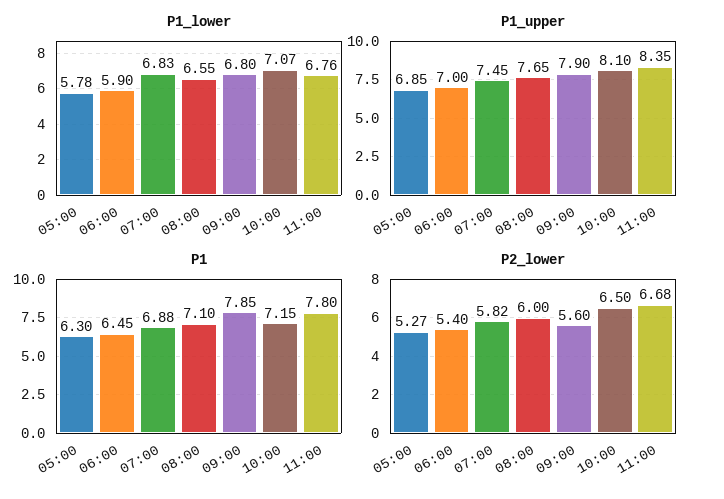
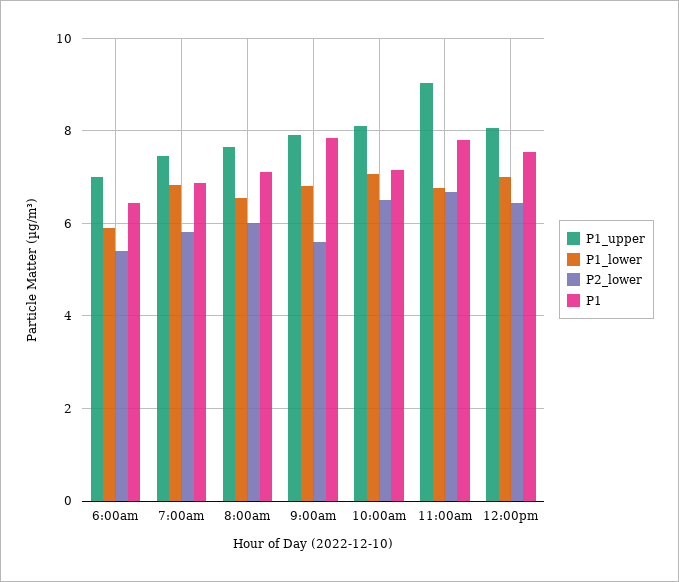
P1_lower, 05:00: 5.78 -> none
P1_upper, 05:00: 6.85 -> none
P1_upper, 11:00: 8.35 -> 9
P1, 05:00: 6.3 -> none
P2_lower, 05:00: 5.27 -> none
P1_upper, 12:00pm: none -> 8
P1_lower, 12:00pm: none -> 7
P2_lower, 12:00pm: none -> 6.4
P1, 12:00pm: none -> 7.6

